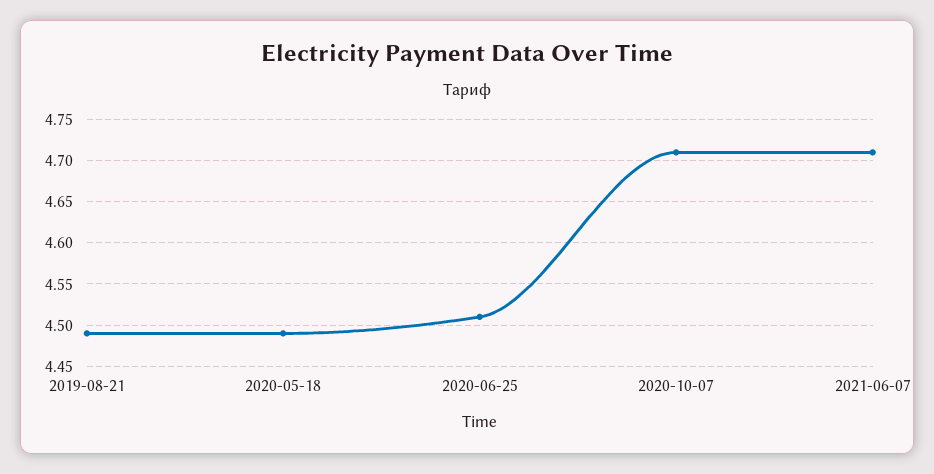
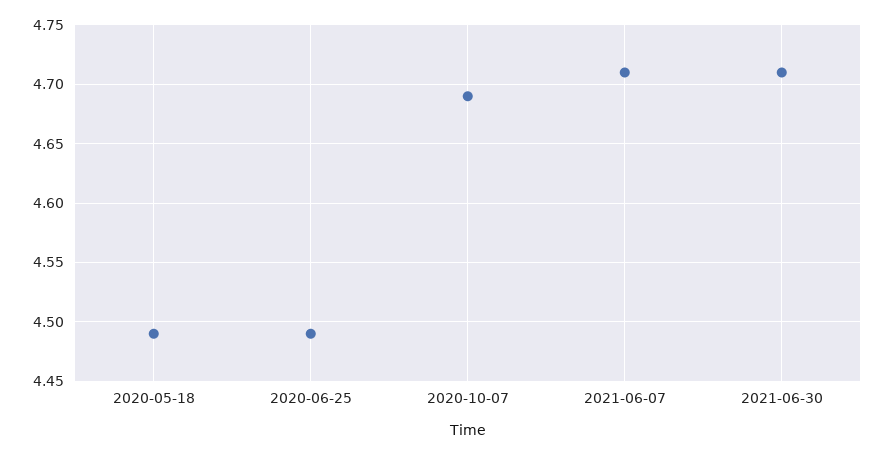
2019-08-21: 4.49 -> none
2020-06-25: 4.51 -> 4.49
2020-10-07: 4.71 -> 4.69
2021-06-30: none -> 4.71

